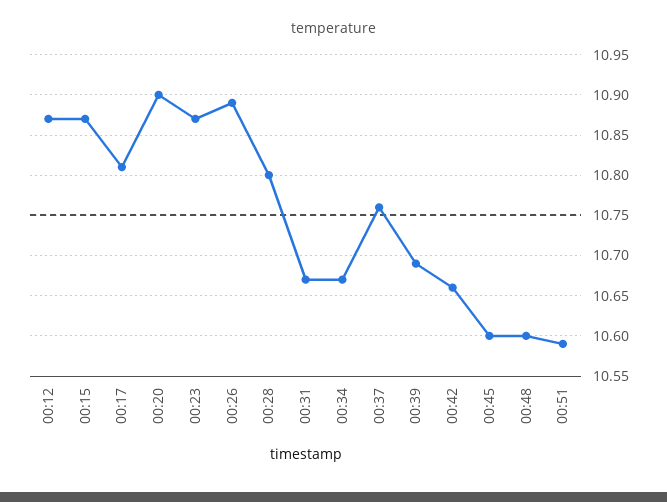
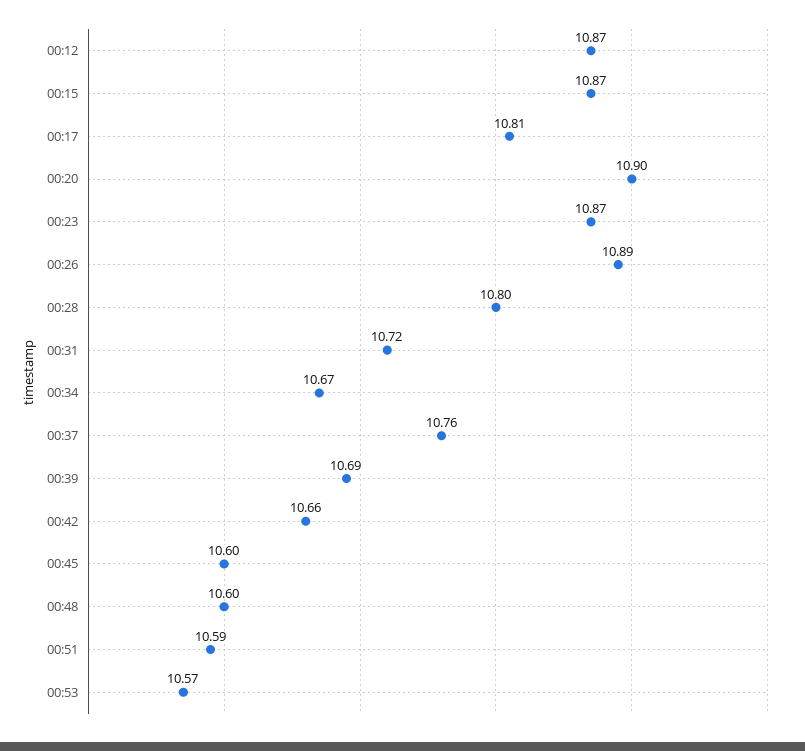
00:31: 10.67 -> 10.72
00:53: none -> 10.57

